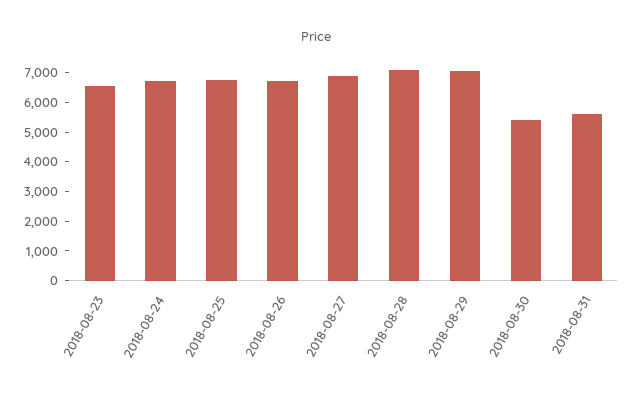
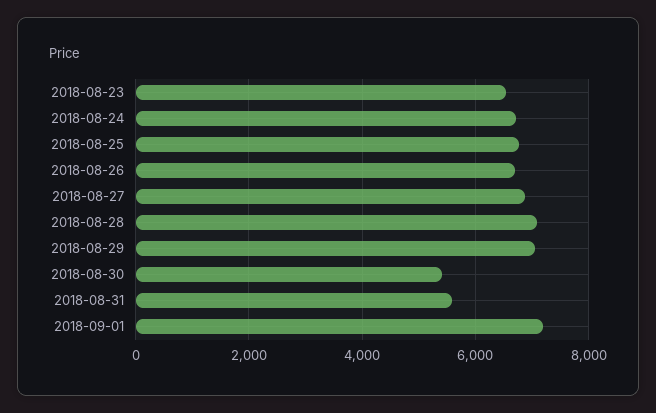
2018-09-01: none -> 7200

